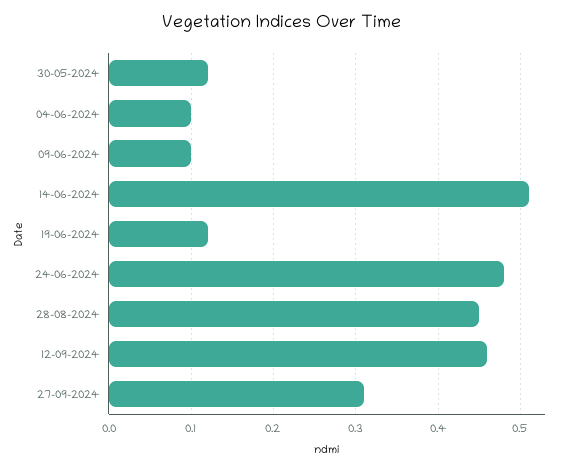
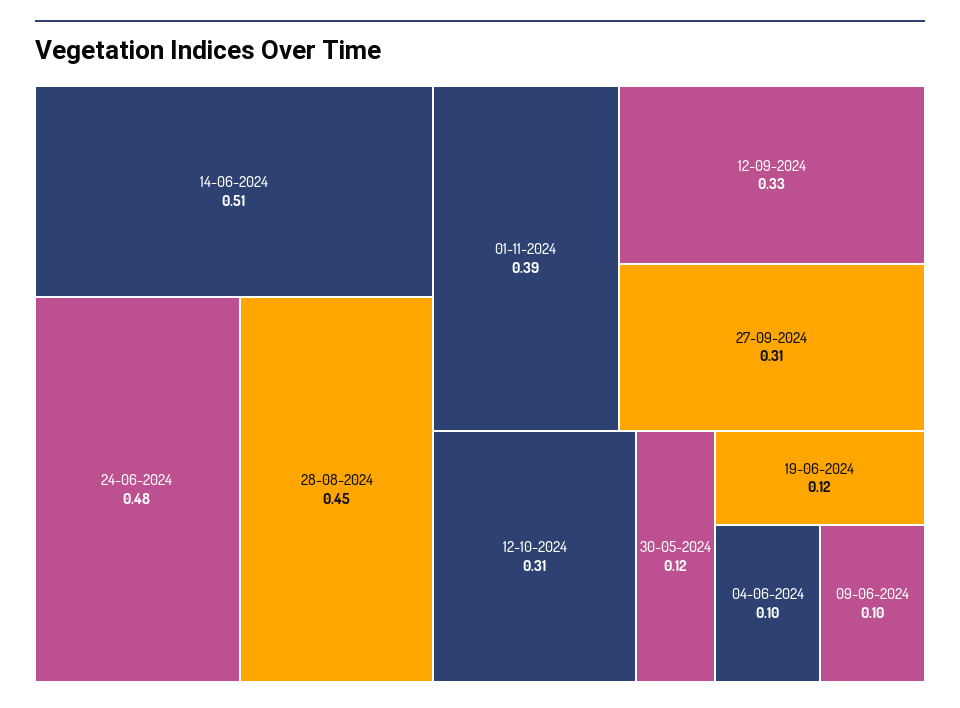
12-09-2024: 0.46 -> 0.33
01-11-2024: none -> 0.39
12-10-2024: none -> 0.31

